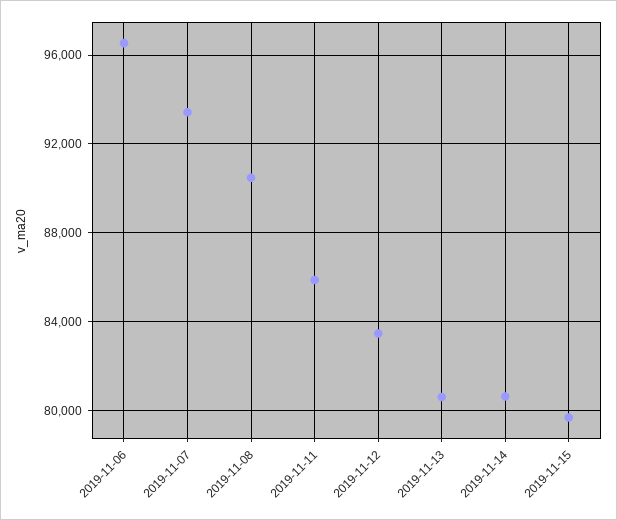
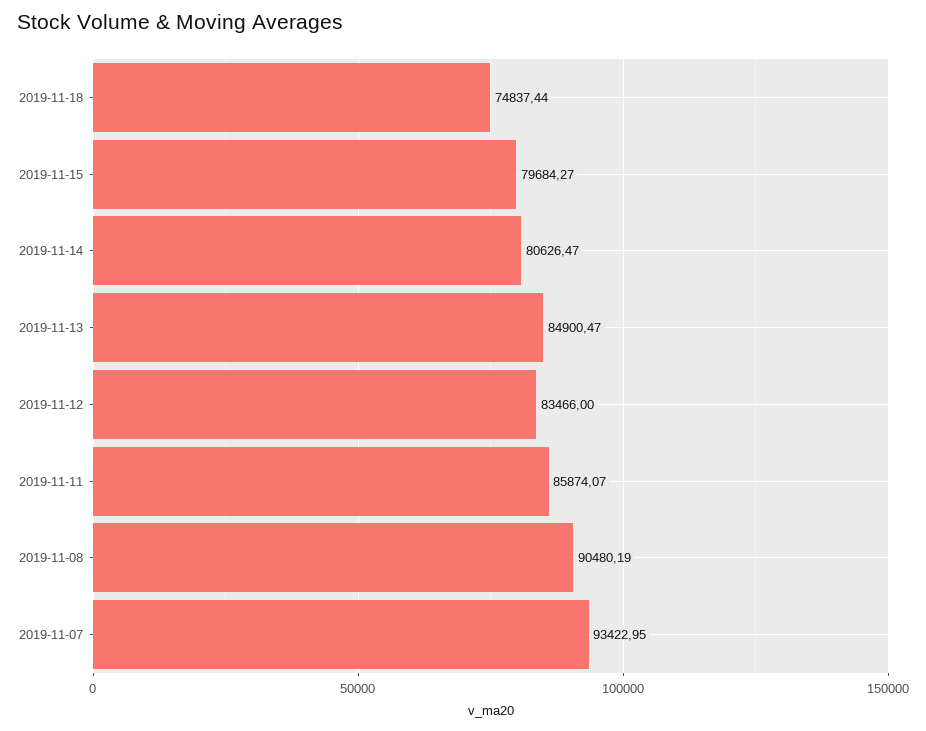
2019-11-06: 96500 -> none
2019-11-13: 80500 -> 84900.47
2019-11-18: none -> 74837.44

